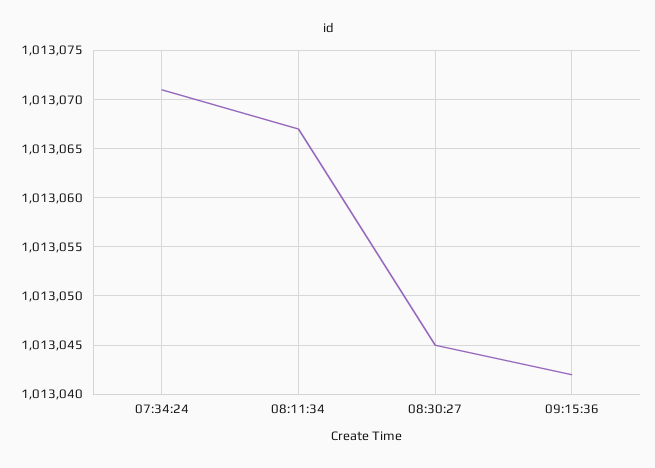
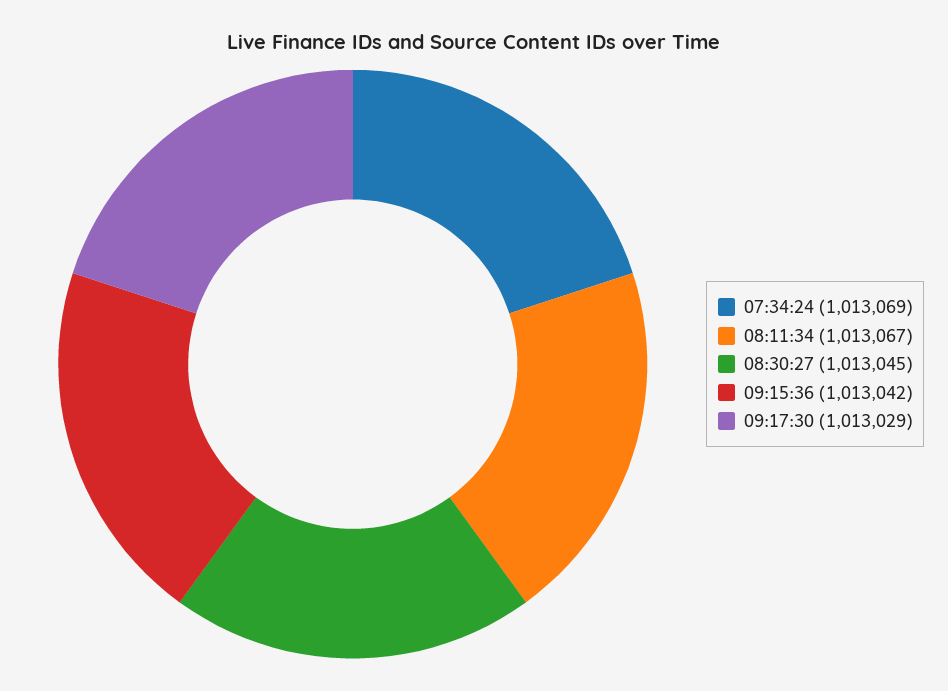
07:34:24: 1013071 -> 1013069
09:17:30: none -> 1013029

